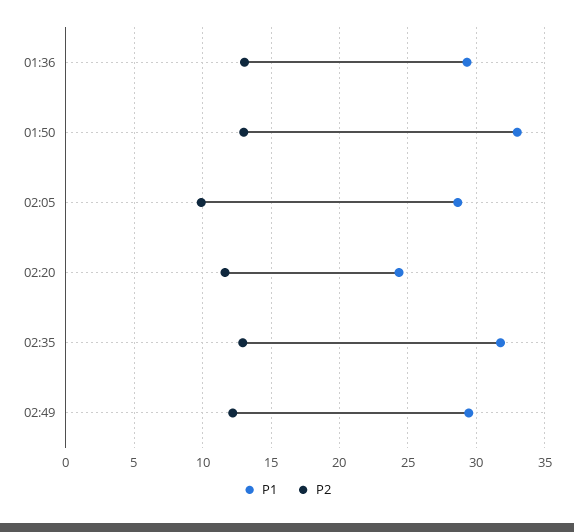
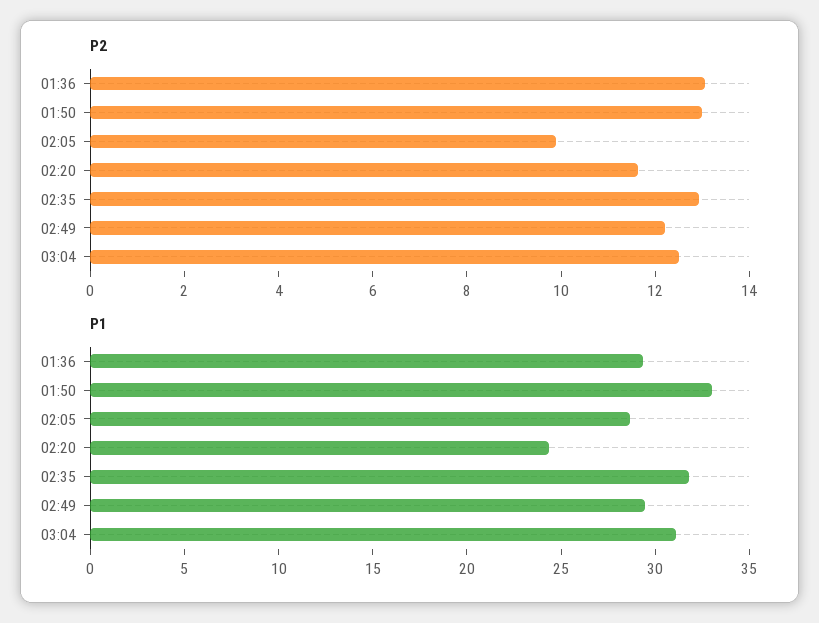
P2, 03:04: none -> 12.5
P1, 03:04: none -> 31

